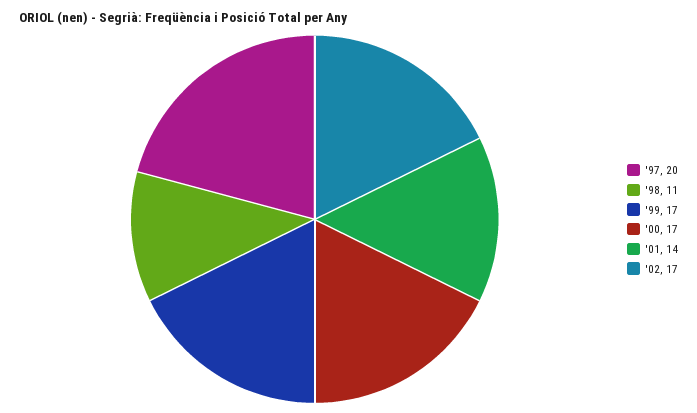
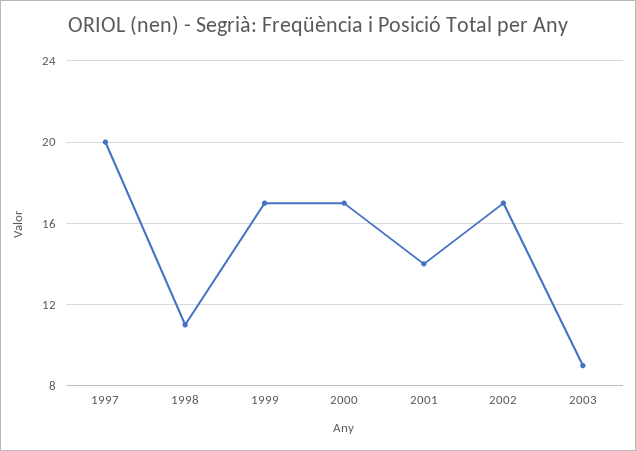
2003: none -> 9

